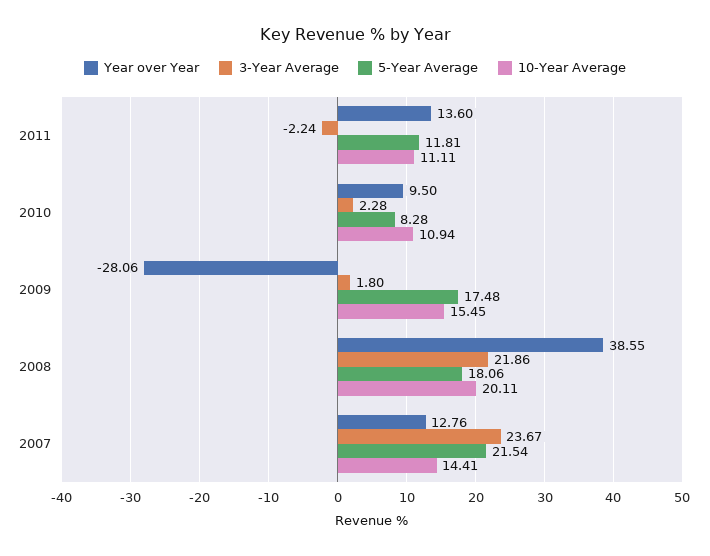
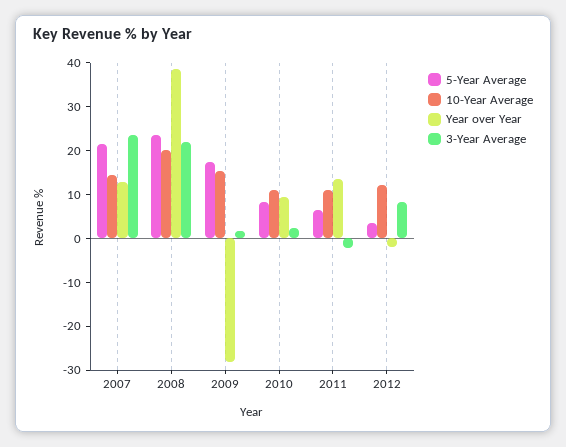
5-Year Average, 2011: 11.81 -> 6
5-Year Average, 2008: 18.06 -> 24
5-Year Average, 2012: none -> 4
10-Year Average, 2012: none -> 12
Year over Year, 2012: none -> -2
3-Year Average, 2012: none -> 8

